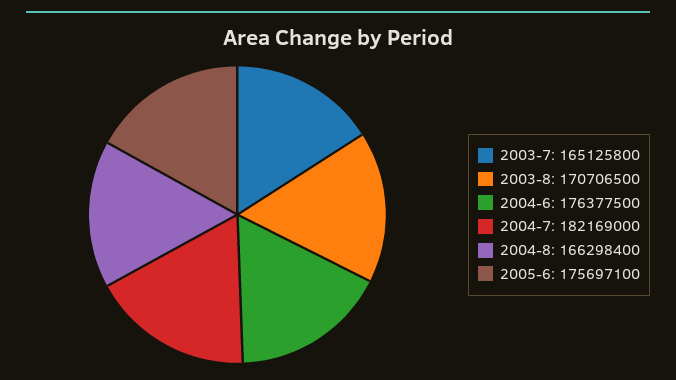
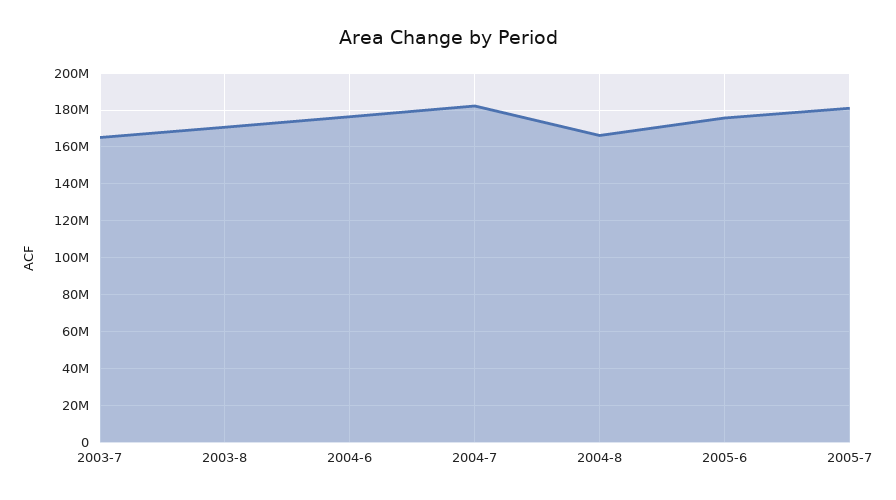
2005-7: none -> 180000000

